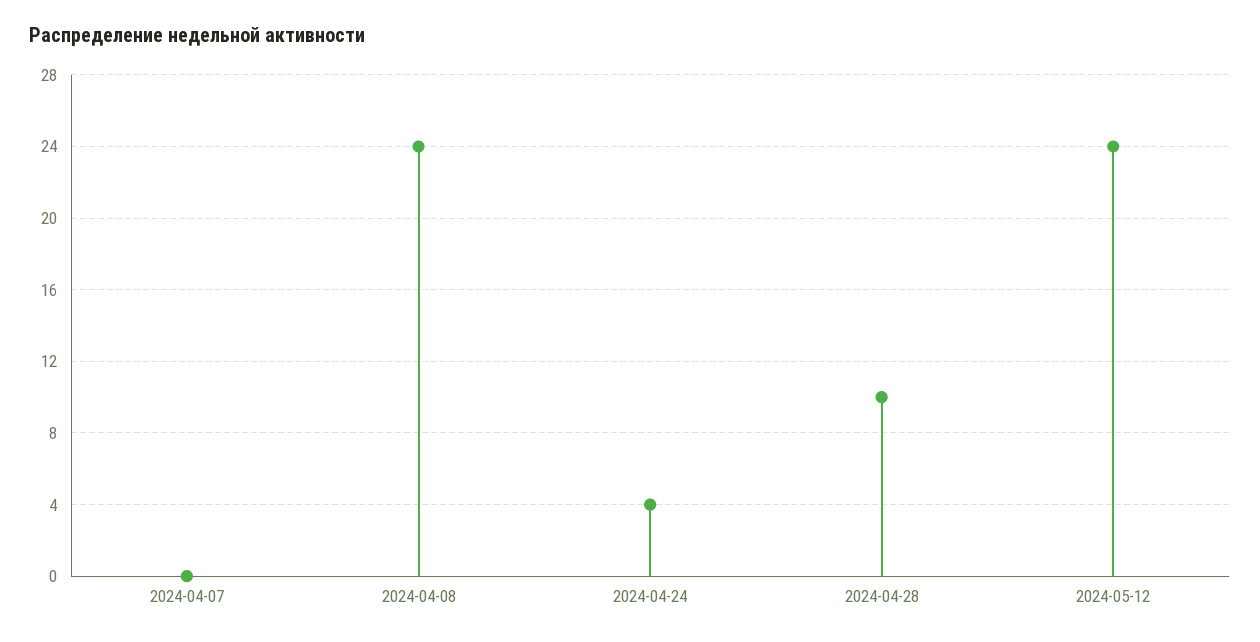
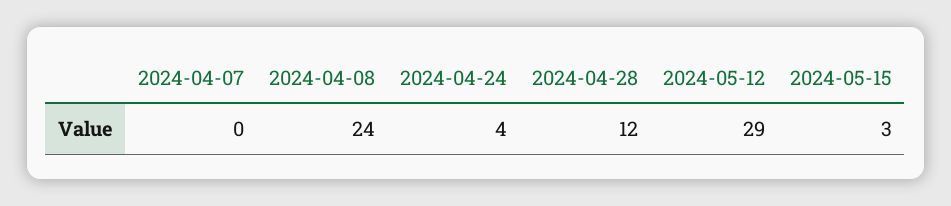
2024-04-28: 10 -> 12
2024-05-12: 24 -> 29
2024-05-15: none -> 3

